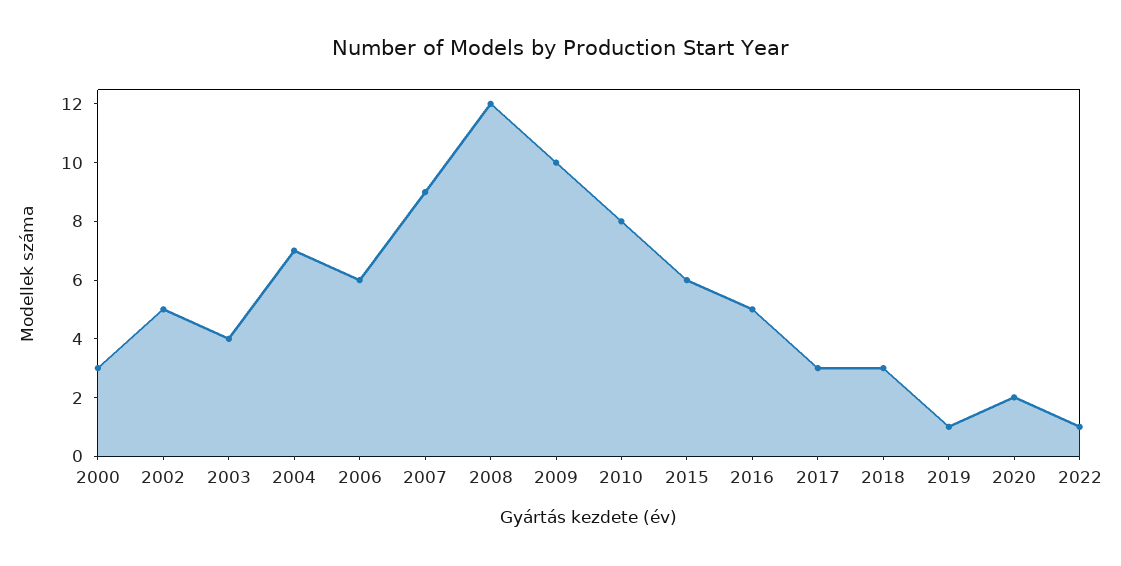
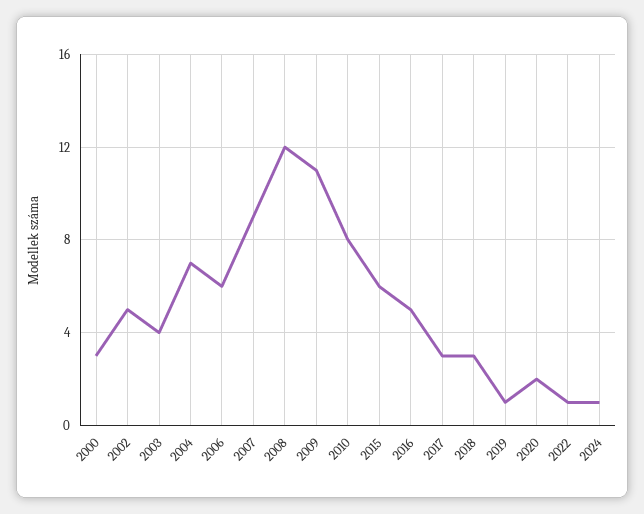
2009: 10 -> 11
2024: none -> 1

